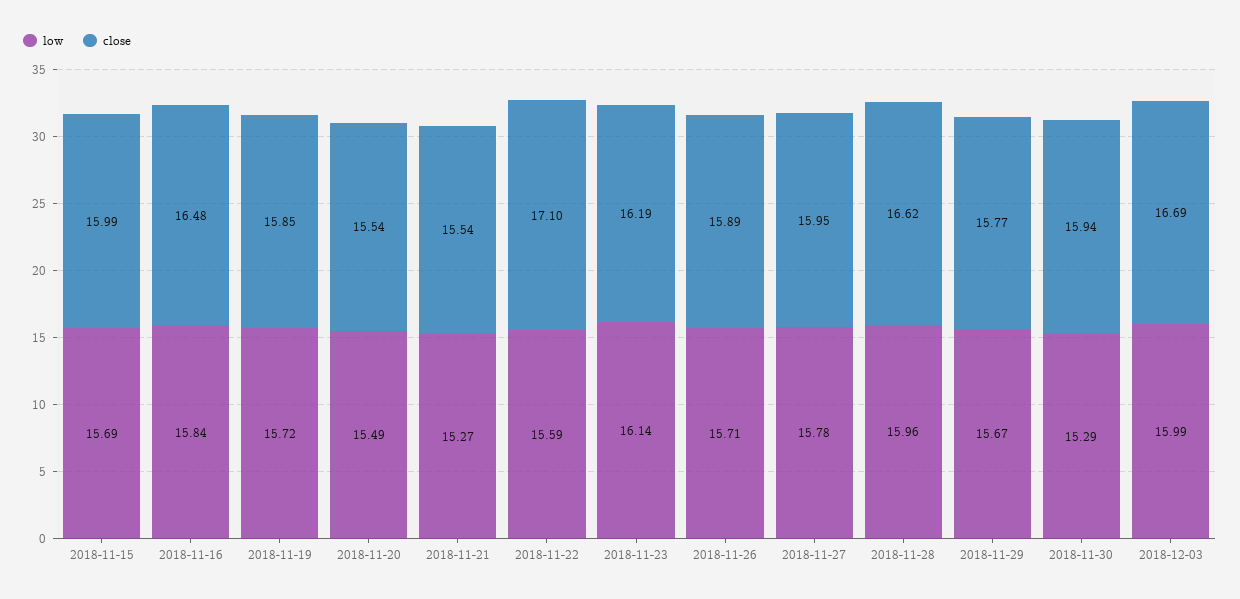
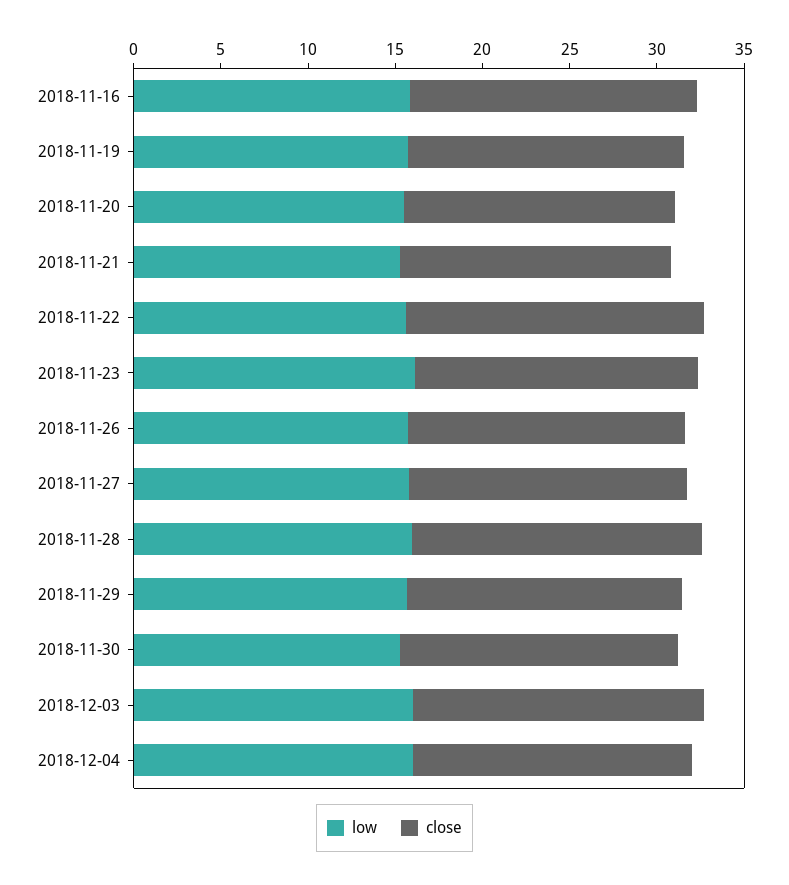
low, 2018-11-15: 15.69 -> none
close, 2018-11-15: 15.99 -> none
low, 2018-12-04: none -> 16
close, 2018-12-04: none -> 16

